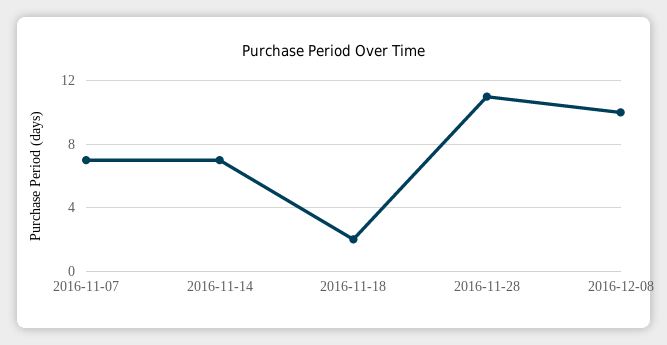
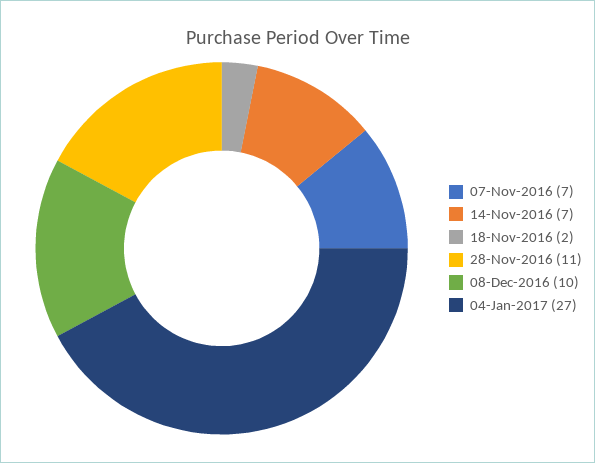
04-Jan-2017: none -> 27

